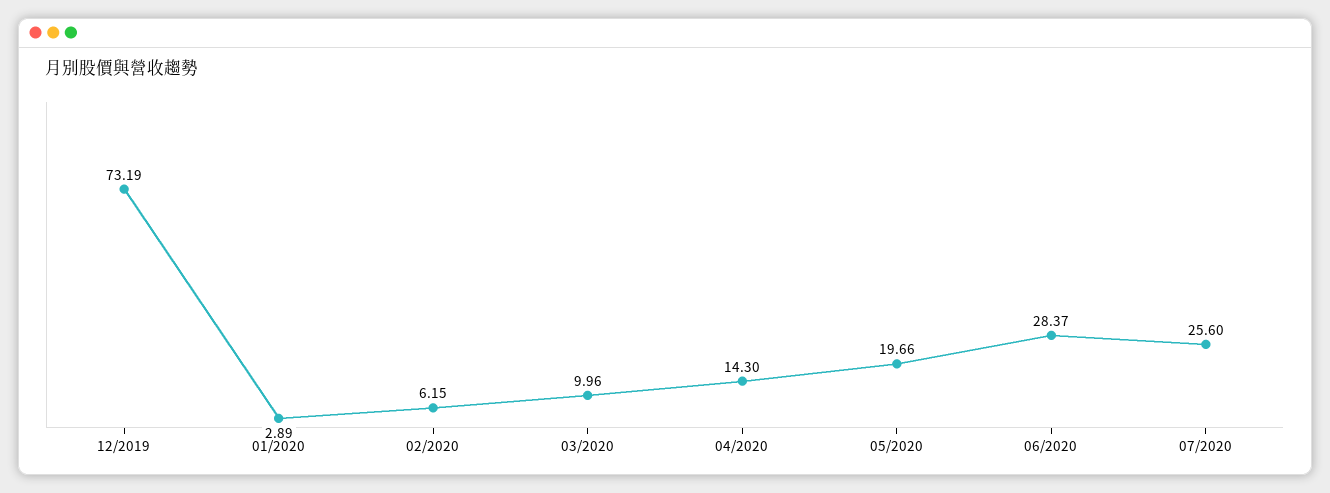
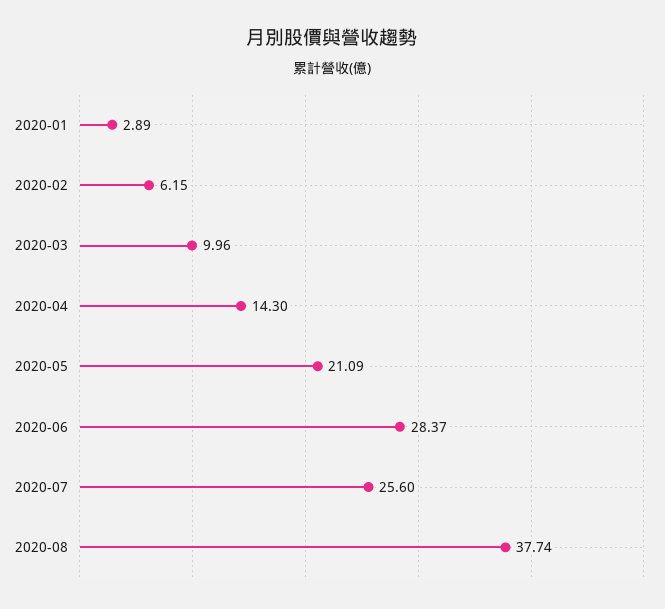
12/2019: 73.19 -> none
05/2020: 19.66 -> 21.09
2020-08: none -> 37.74

